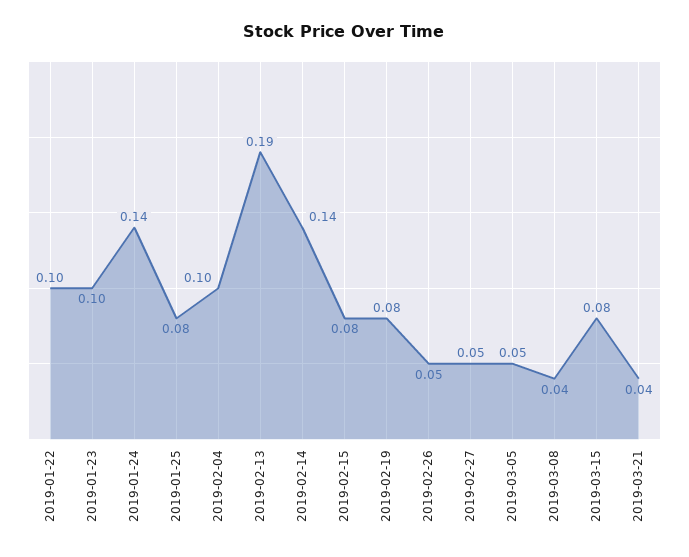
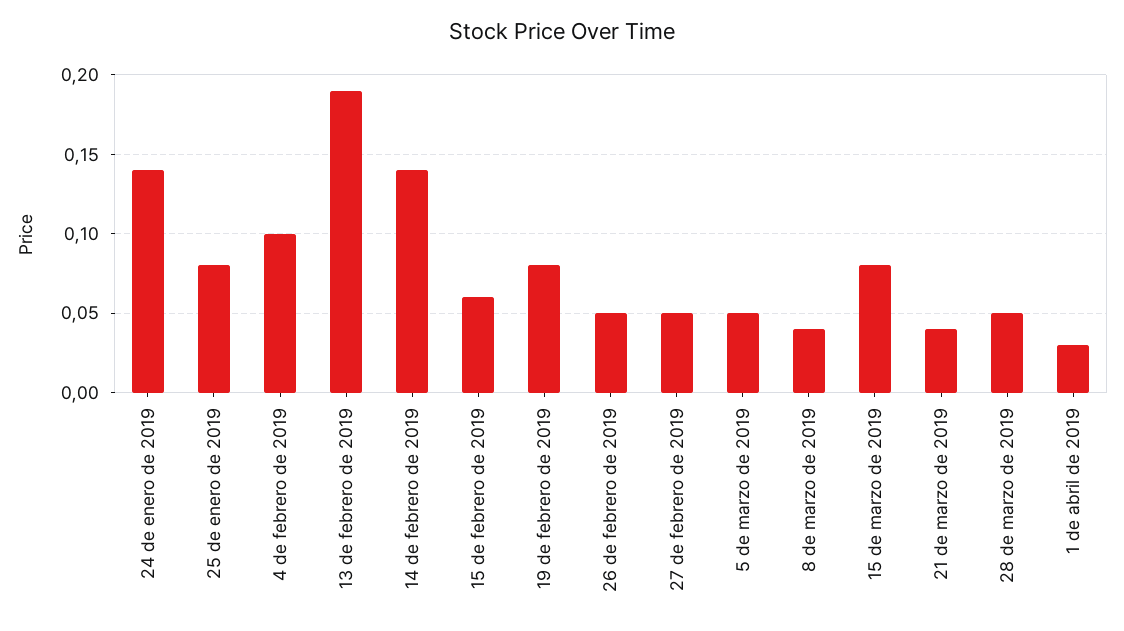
2019-01-22: 0.1 -> none
2019-01-23: 0.1 -> none
2019-02-15: 0.08 -> 0.06
28 de marzo de 2019: none -> 0.05
1 de abril de 2019: none -> 0.03

